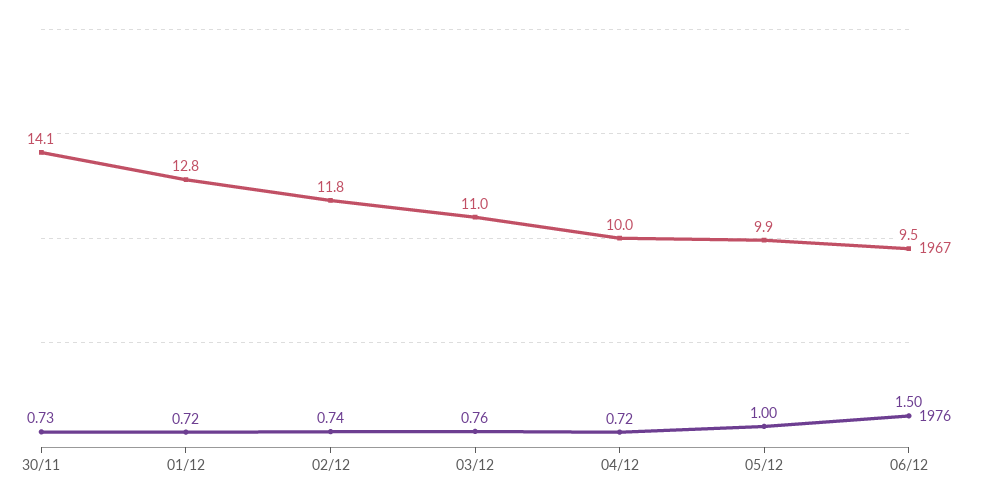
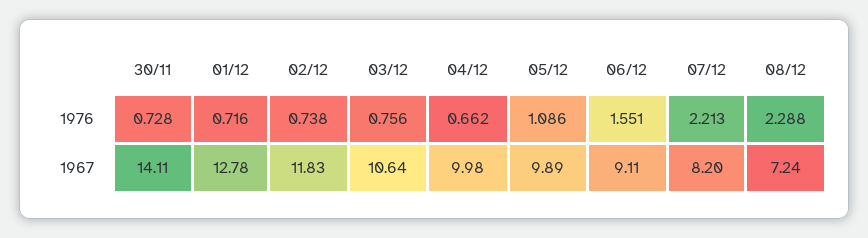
1967, 03/12: 11 -> 10.64
1976, 04/12: 0.72 -> 0.662
1976, 05/12: 1 -> 1.086
1967, 06/12: 9.5 -> 9.11
1976, 06/12: 1.5 -> 1.551
1976, 07/12: none -> 2.213
1976, 08/12: none -> 2.288
1967, 07/12: none -> 8.2
1967, 08/12: none -> 7.24

